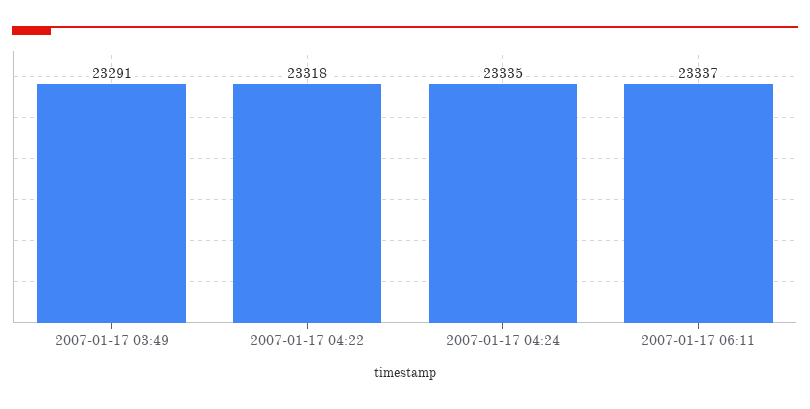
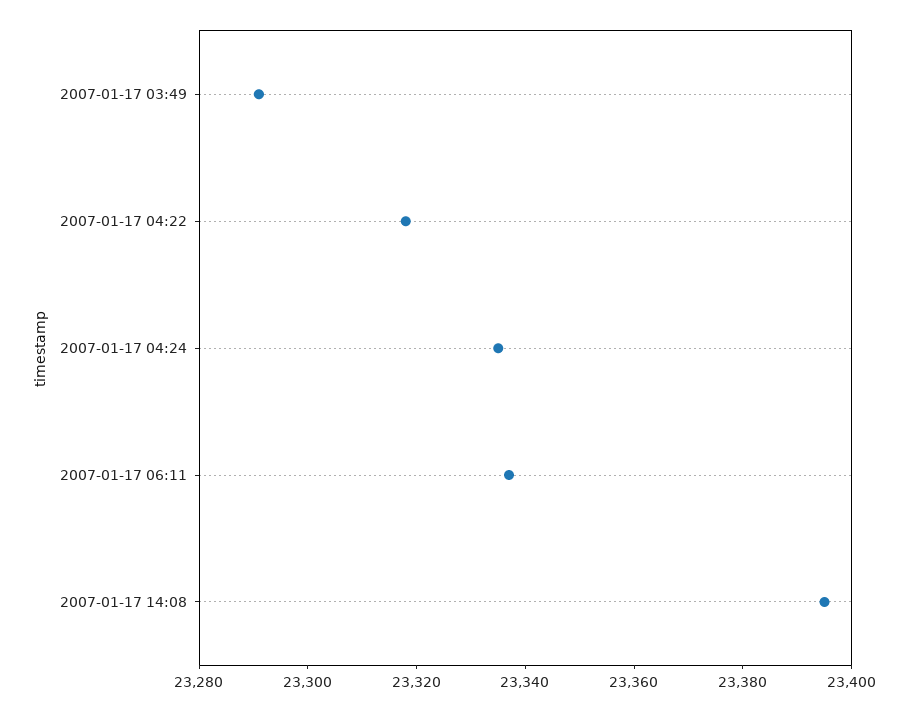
2007-01-17 14:08: none -> 23395

